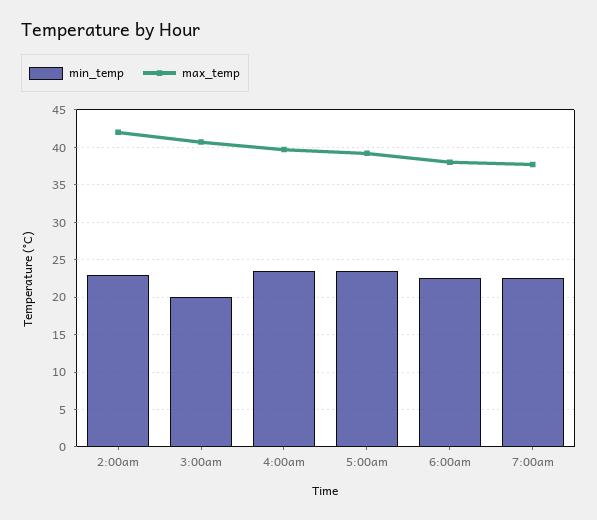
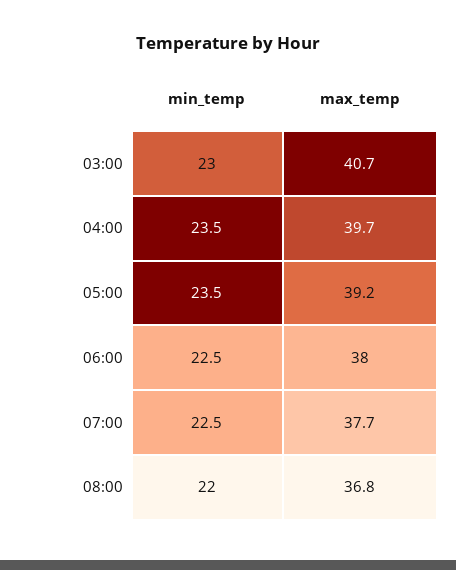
min_temp, 2:00am: 23 -> none
max_temp, 2:00am: 42 -> none
min_temp, 3:00am: 20 -> 23
min_temp, 08:00: none -> 22
max_temp, 08:00: none -> 36.8

